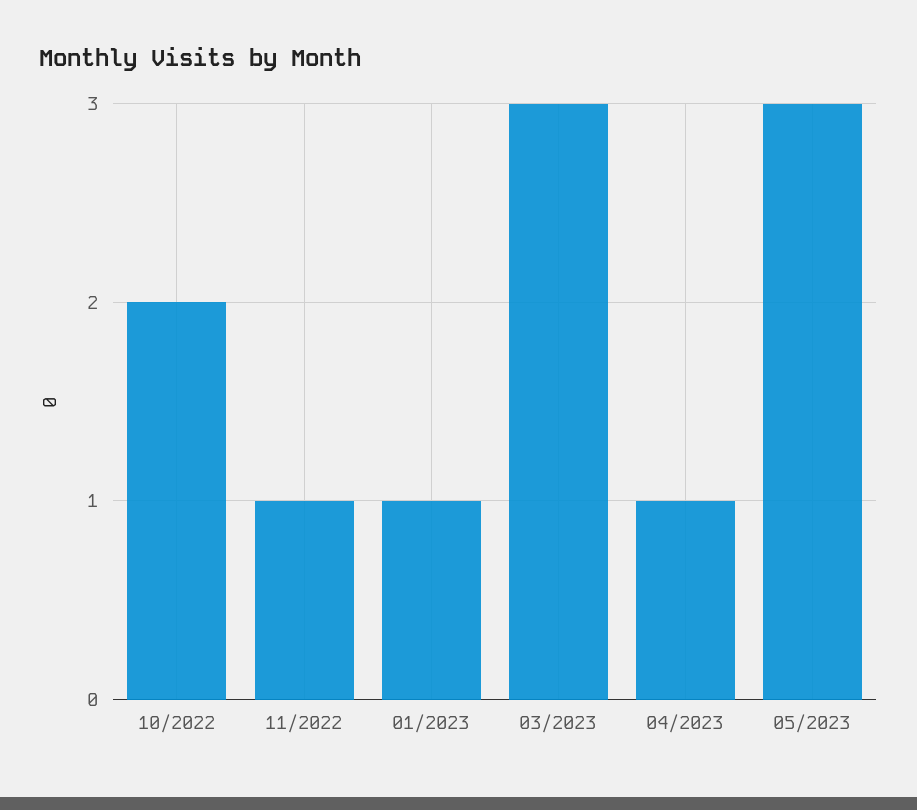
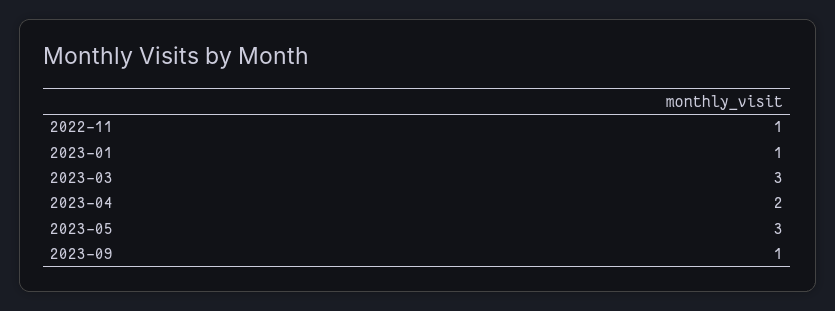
10/2022: 2 -> none
04/2023: 1 -> 2
2023-09: none -> 1

